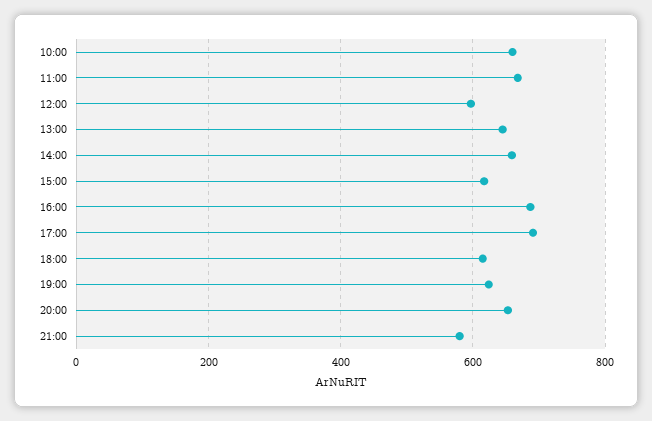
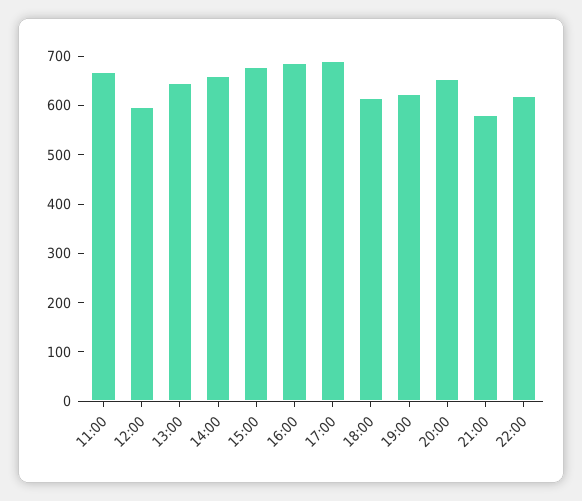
10:00: 660 -> none
15:00: 620 -> 680
22:00: none -> 620

